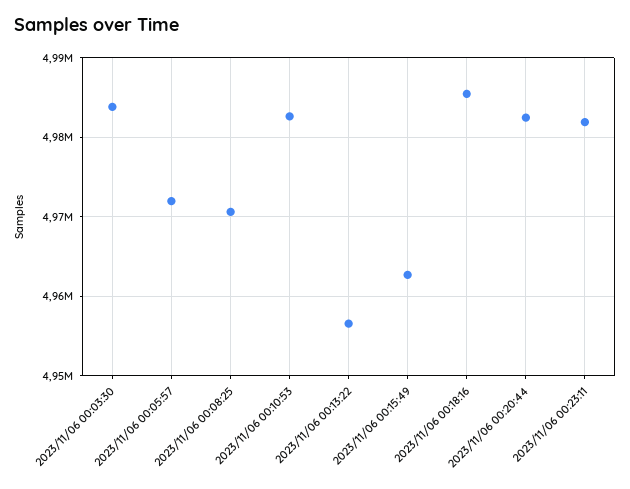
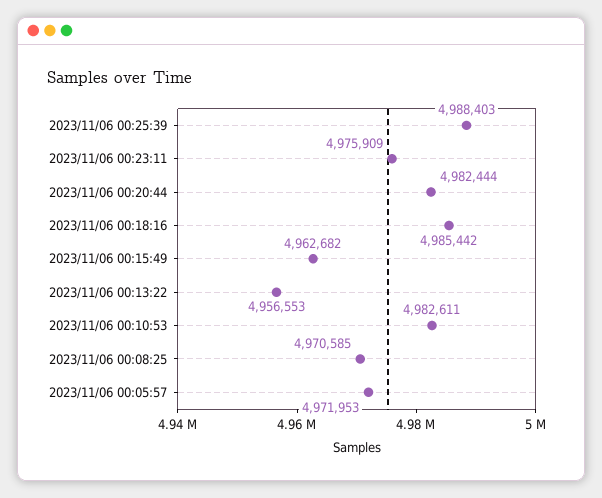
2023/11/06 00:03:30: 4984000 -> none
2023/11/06 00:23:11: 4982000 -> 4975909
2023/11/06 00:25:39: none -> 4988403

